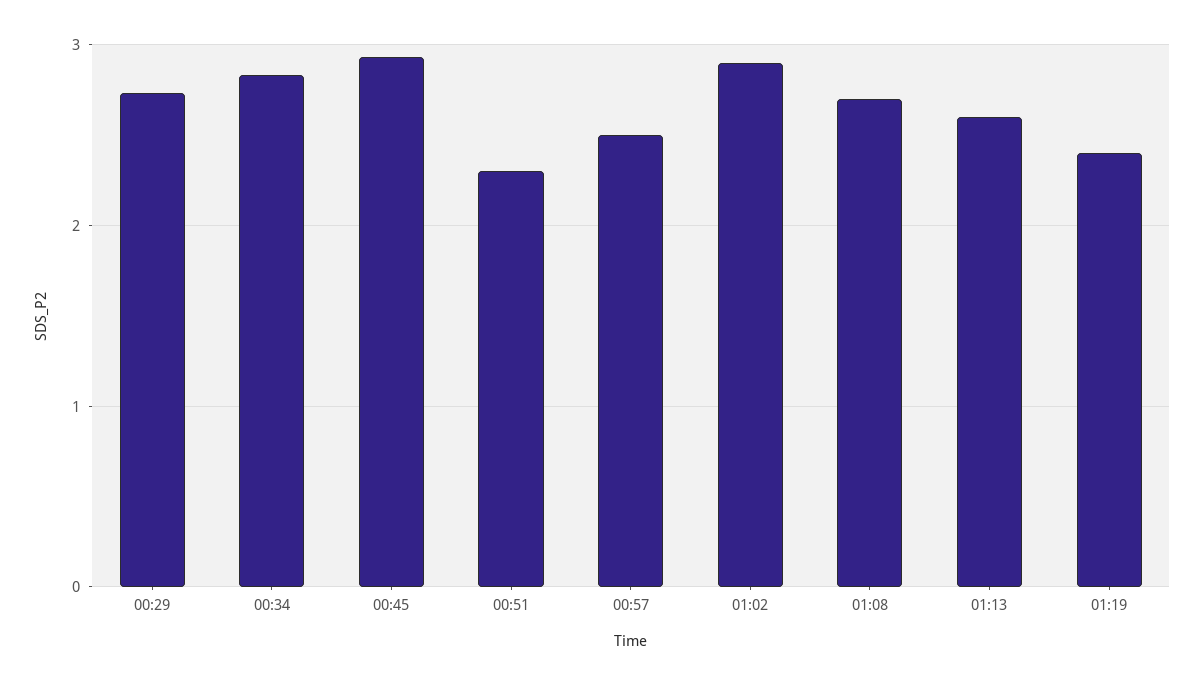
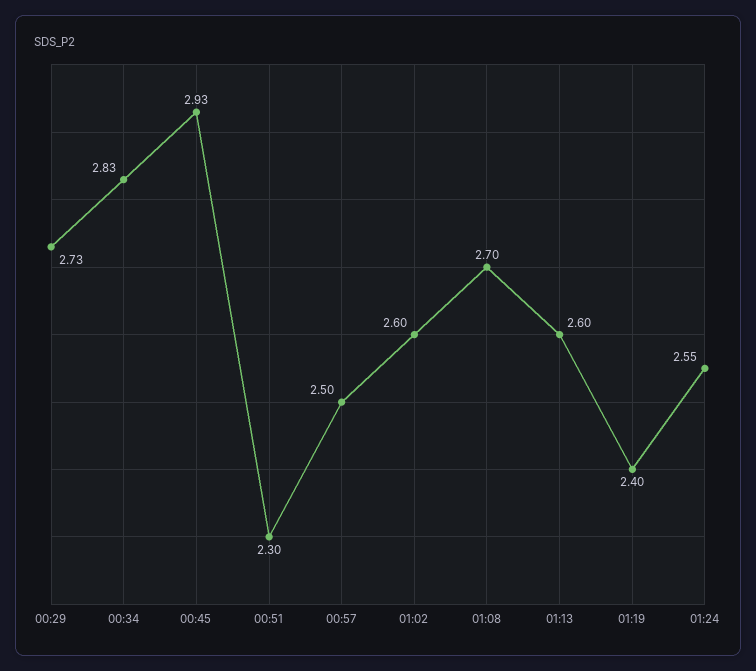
01:02: 2.9 -> 2.6
01:24: none -> 2.55

